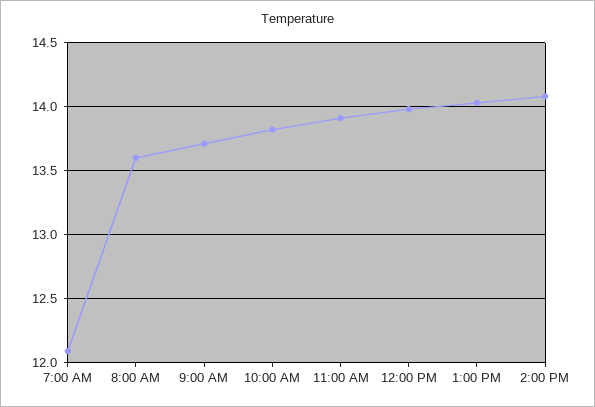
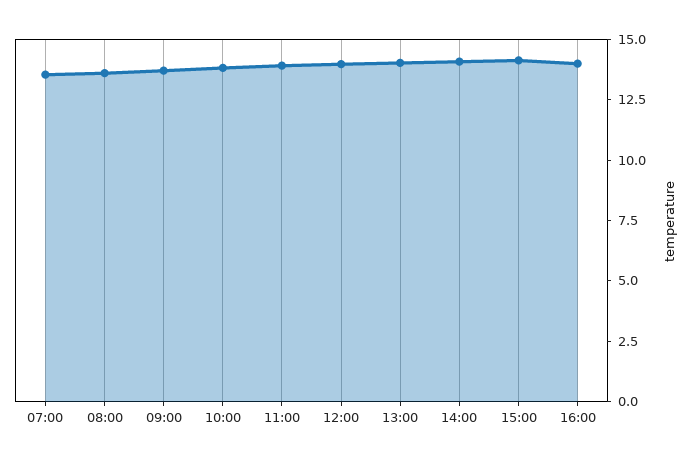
7:00 AM: 12.1 -> 13.5
15:00: none -> 14
16:00: none -> 14

